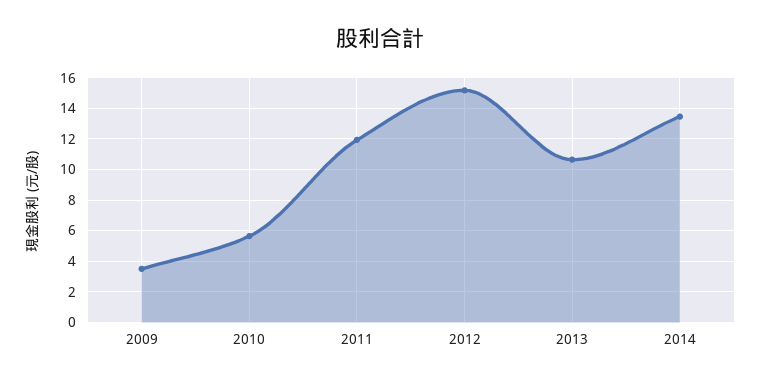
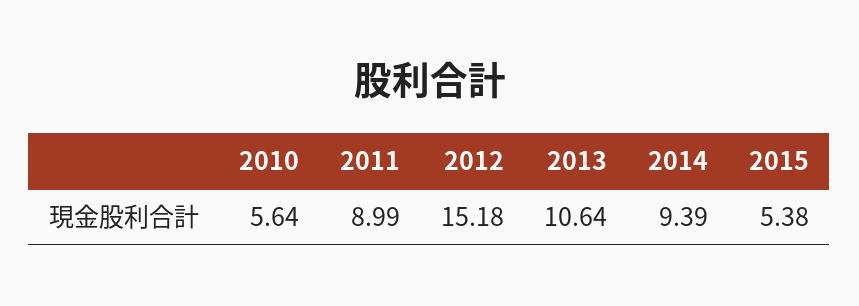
2009: 3.5 -> none
2011: 12 -> 8.99
2014: 13.5 -> 9.39
2015: none -> 5.38

